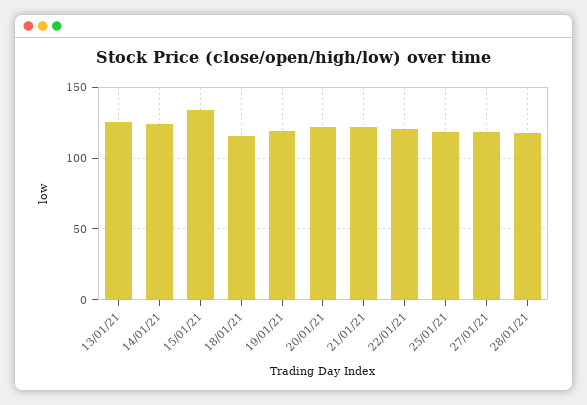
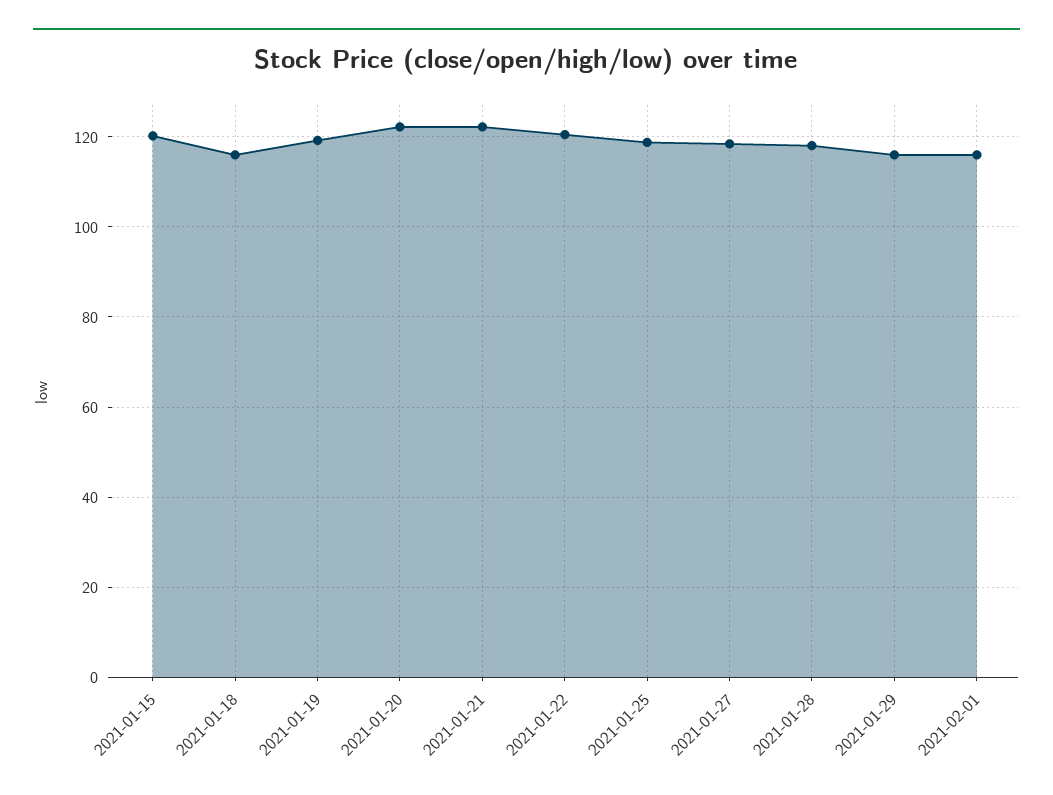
13/01/21: 125 -> none
14/01/21: 125 -> none
15/01/21: 135 -> 120
2021-01-29: none -> 116
2021-02-01: none -> 116

